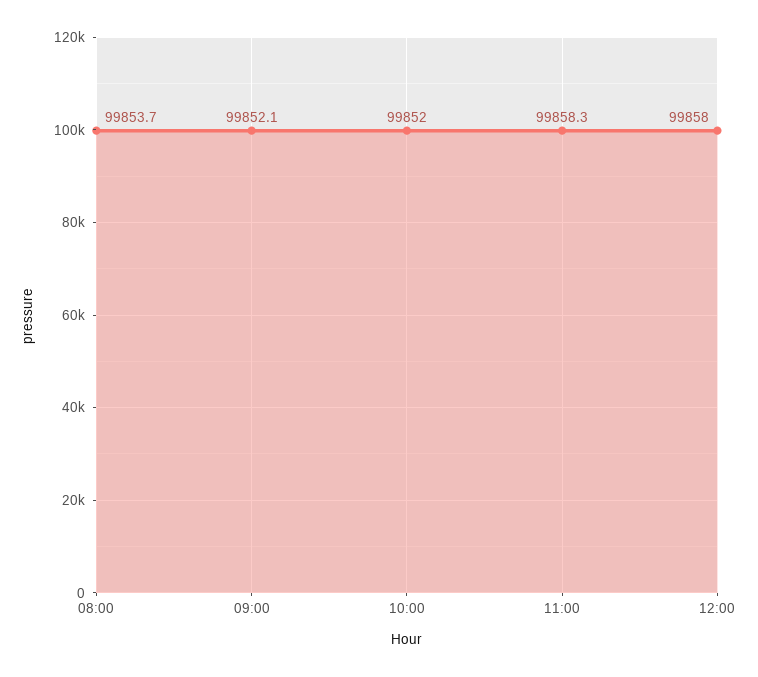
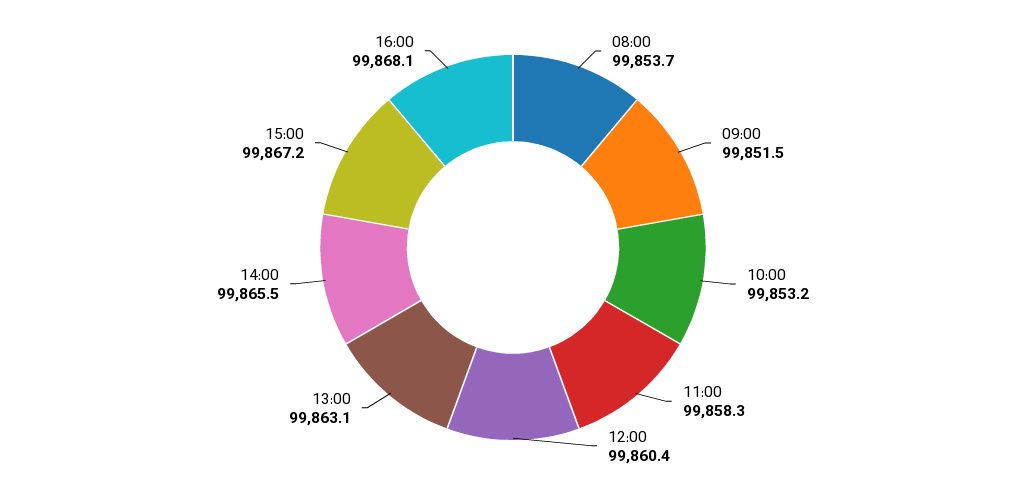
09:00: 99852.1 -> 99851.5
10:00: 99852 -> 99853.2
12:00: 99858 -> 99860.4
13:00: none -> 99863.1
14:00: none -> 99865.5
15:00: none -> 99867.2
16:00: none -> 99868.1

